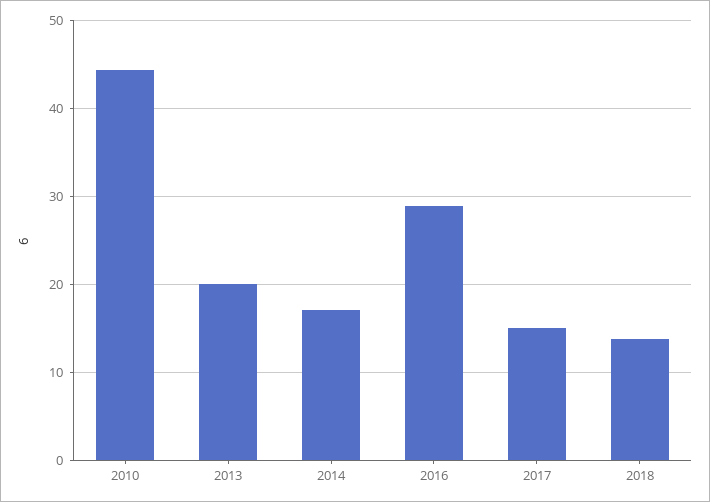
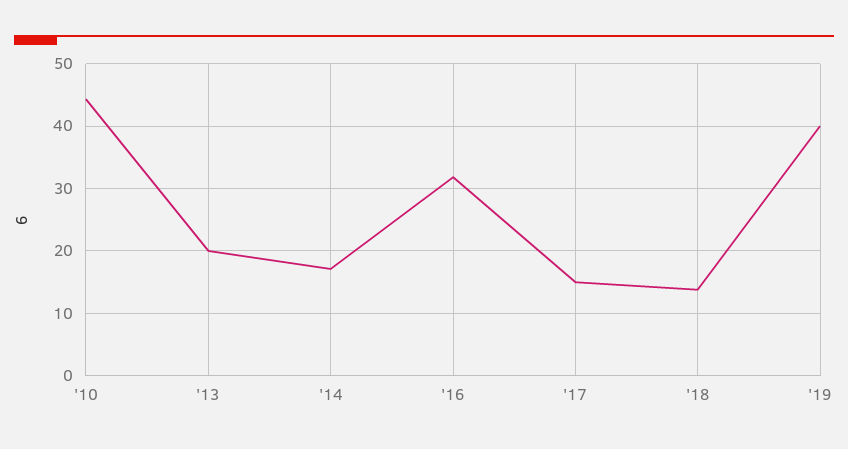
2016: 29 -> 32
'19: none -> 40

